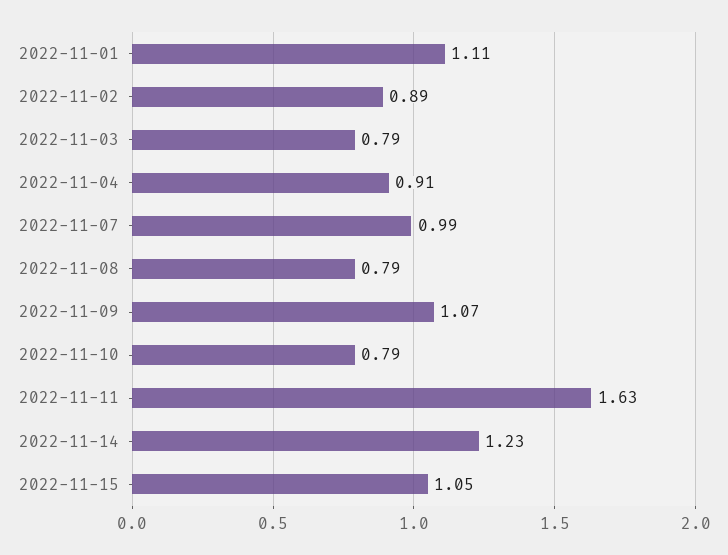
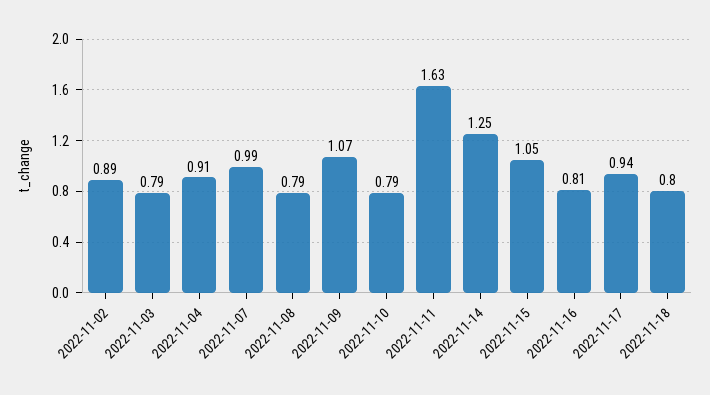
2022-11-01: 1.11 -> none
2022-11-14: 1.23 -> 1.25
2022-11-16: none -> 0.81
2022-11-17: none -> 0.94
2022-11-18: none -> 0.8

